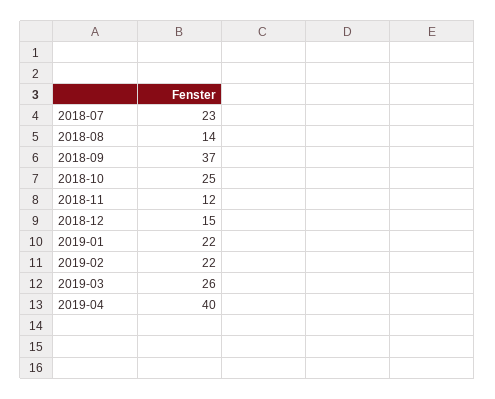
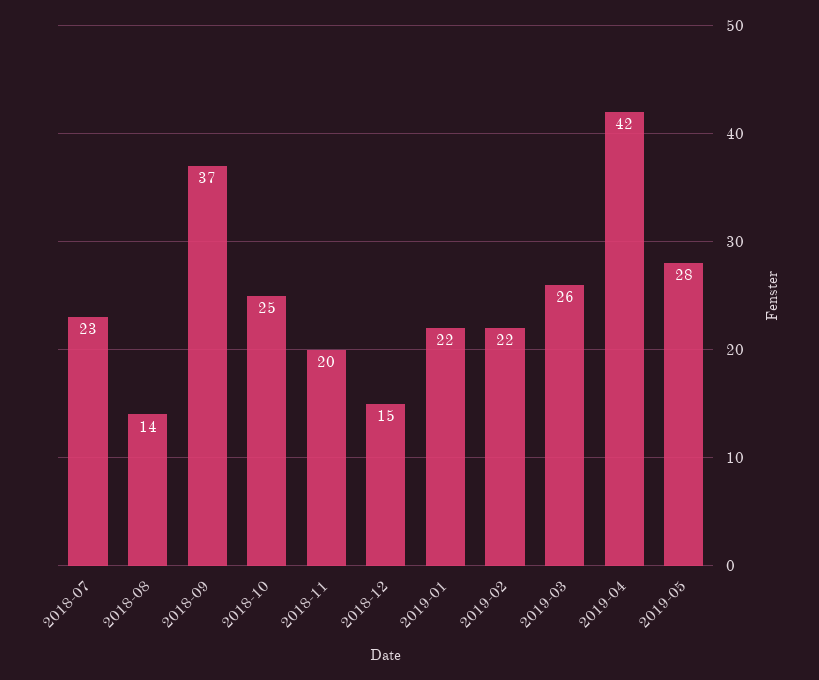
2018-11: 12 -> 20
2019-04: 40 -> 42
2019-05: none -> 28

